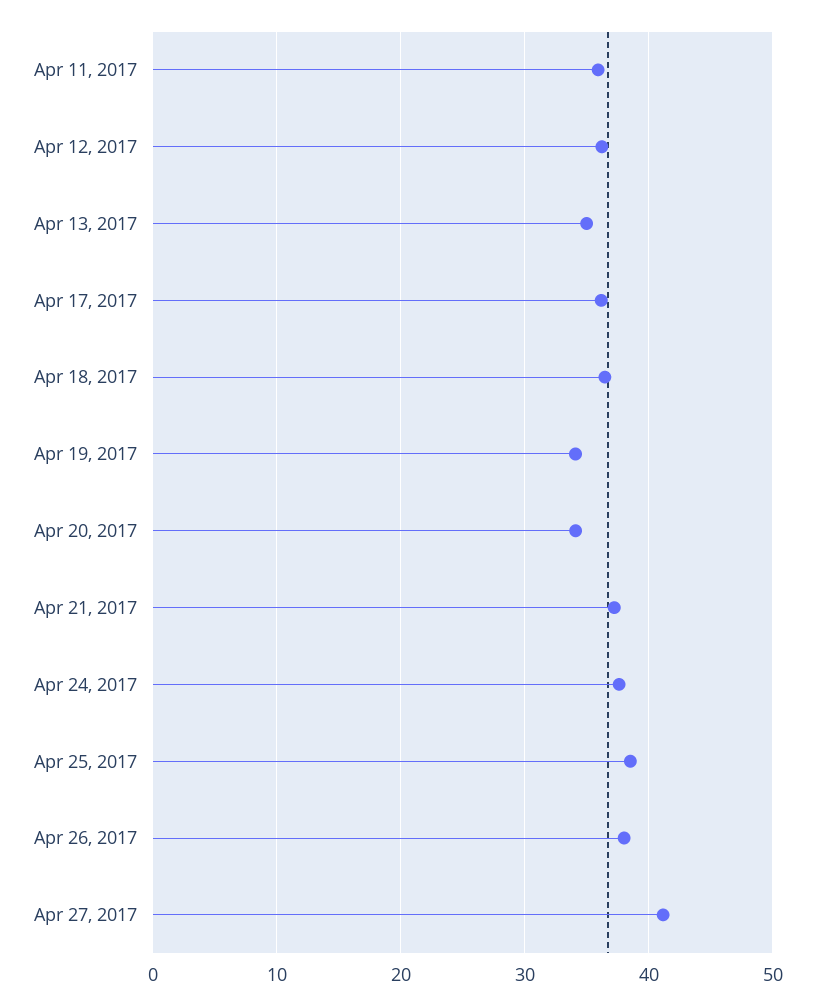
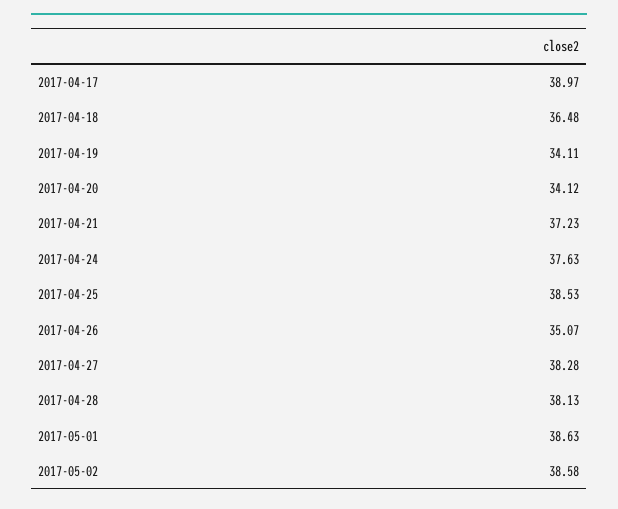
Apr 11, 2017: 36 -> none
Apr 12, 2017: 36 -> none
Apr 13, 2017: 35 -> none
Apr 17, 2017: 36 -> 38.97
Apr 26, 2017: 38 -> 35.07
Apr 27, 2017: 41 -> 38.28
2017-04-28: none -> 38.13
2017-05-01: none -> 38.63
2017-05-02: none -> 38.58

